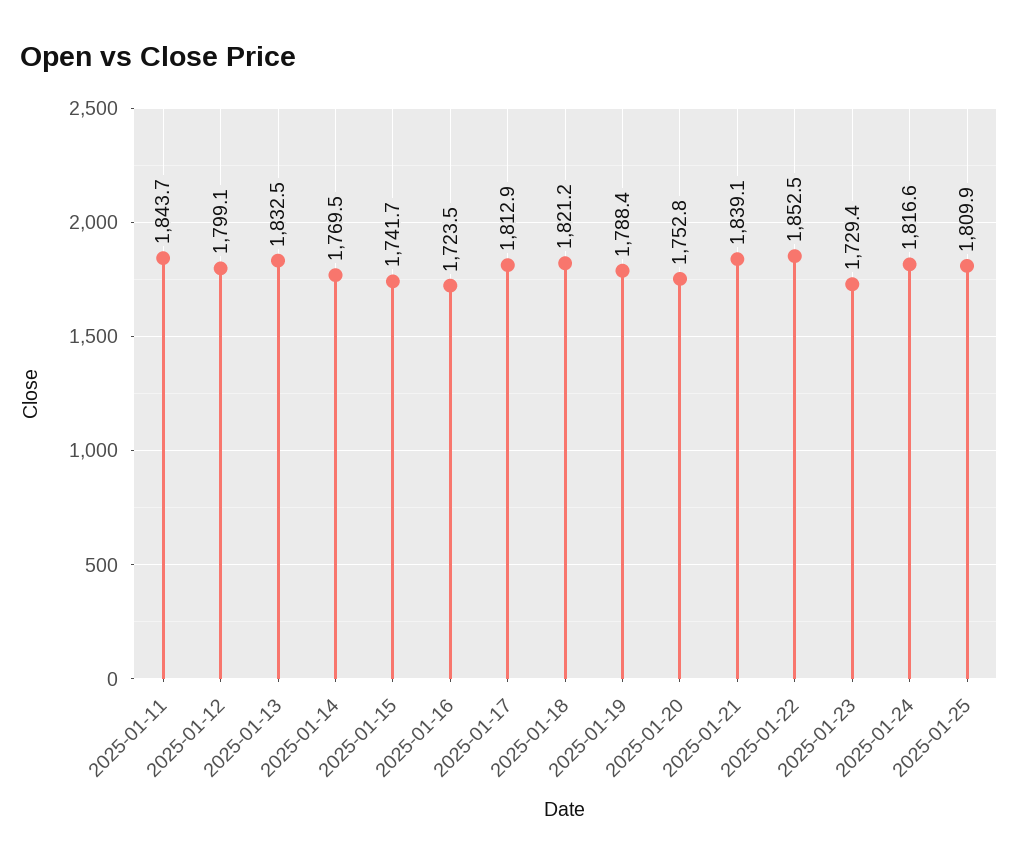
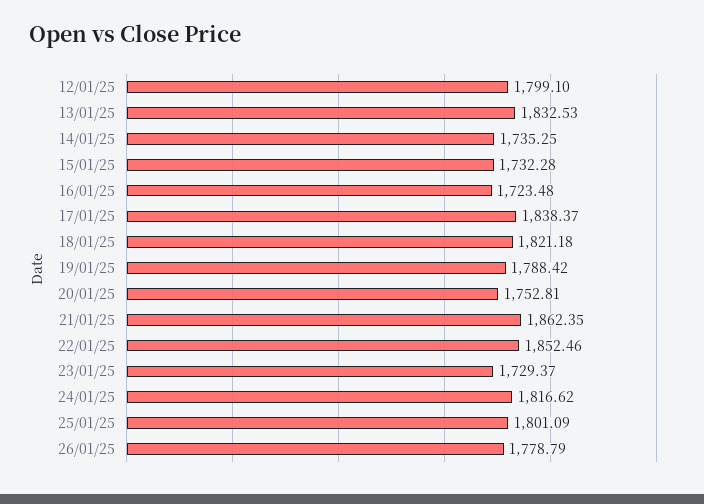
2025-01-11: 1843.7 -> none
2025-01-14: 1769.5 -> 1735.25
2025-01-15: 1741.7 -> 1732.28
2025-01-17: 1812.9 -> 1838.37
2025-01-21: 1839.1 -> 1862.35
2025-01-25: 1809.9 -> 1801.09
26/01/25: none -> 1778.79

